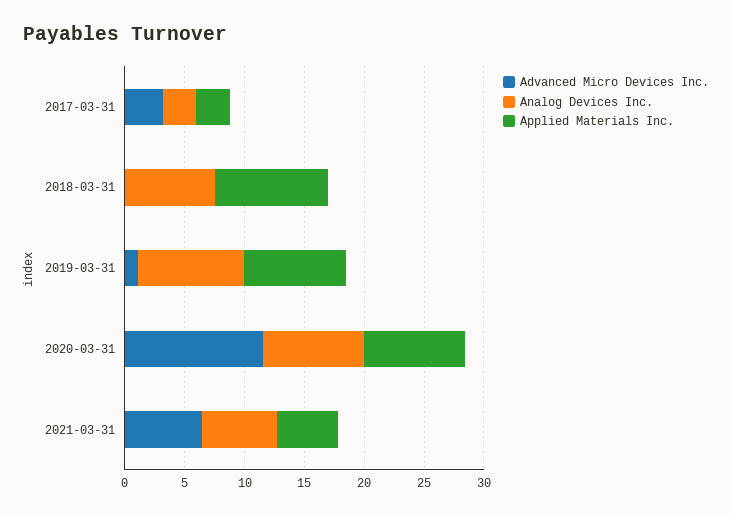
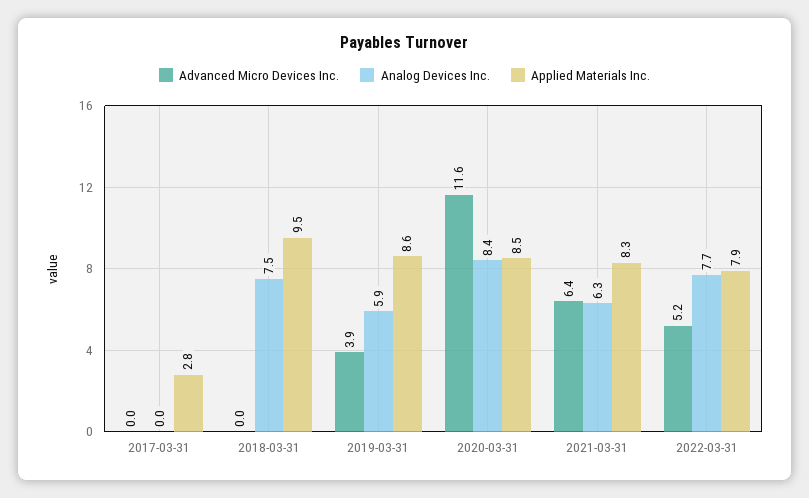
Advanced Micro Devices Inc., 2017-03-31: 3 -> 0
Analog Devices Inc., 2017-03-31: 3 -> 0
Advanced Micro Devices Inc., 2019-03-31: 1 -> 3.9
Analog Devices Inc., 2019-03-31: 9 -> 5.9
Applied Materials Inc., 2021-03-31: 5 -> 8.3
Advanced Micro Devices Inc., 2022-03-31: none -> 5.2
Analog Devices Inc., 2022-03-31: none -> 7.7
Applied Materials Inc., 2022-03-31: none -> 7.9

